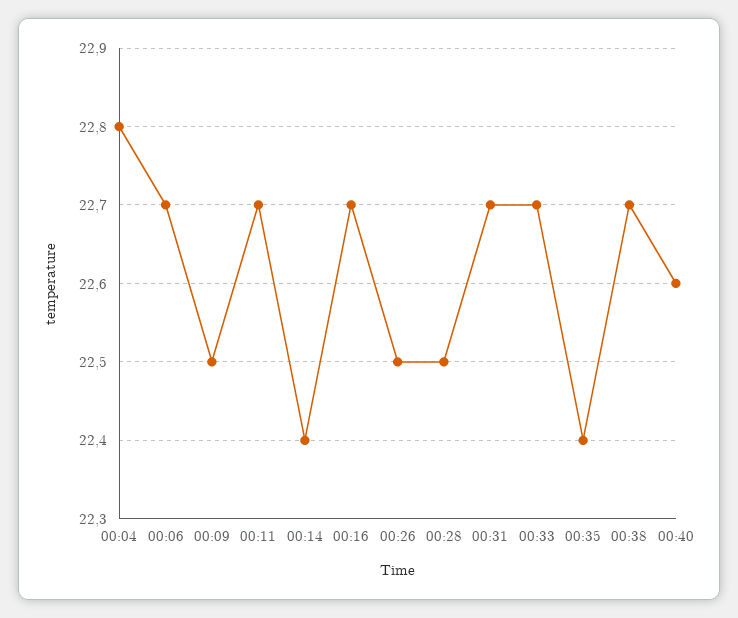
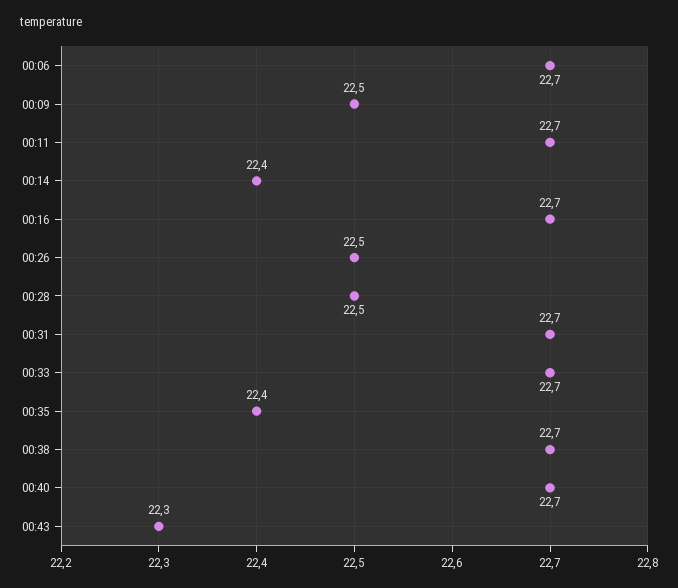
00:04: 22.8 -> none
00:40: 22.6 -> 22.7
00:43: none -> 22.3

